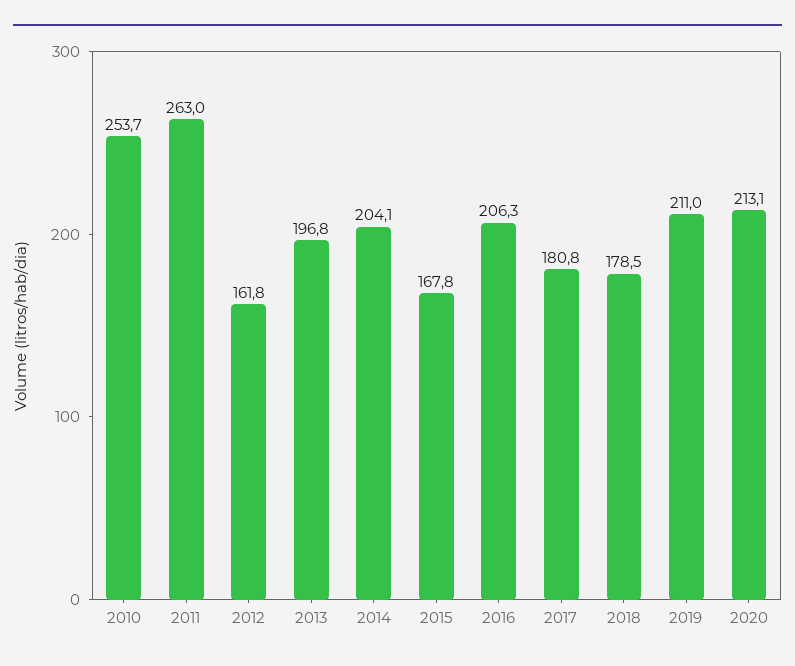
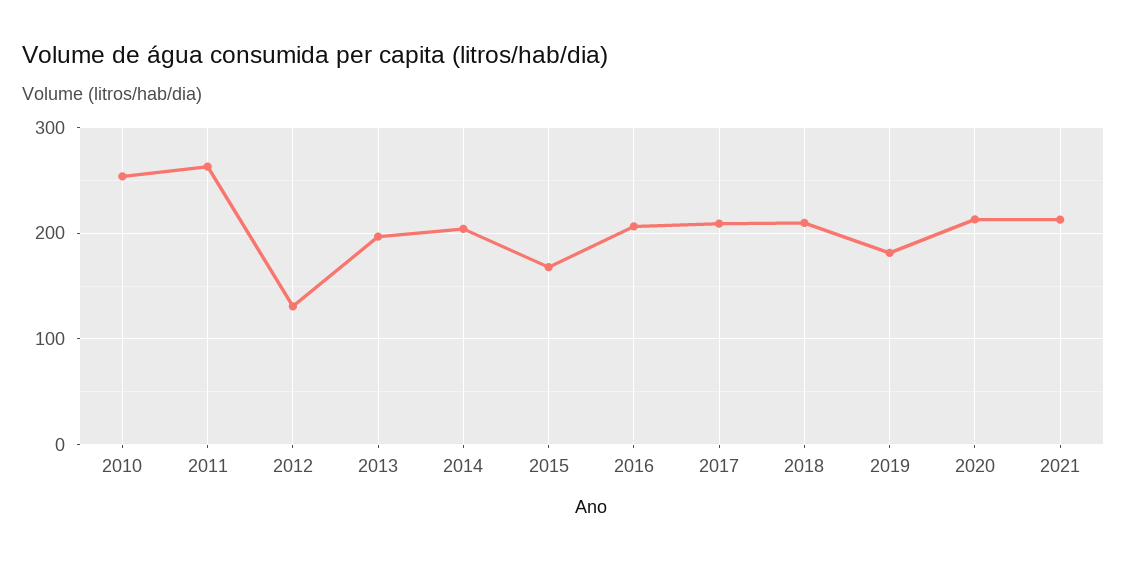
2012: 161.8 -> 130
2017: 180.8 -> 210
2018: 178.5 -> 210
2019: 211 -> 180
2021: none -> 210

